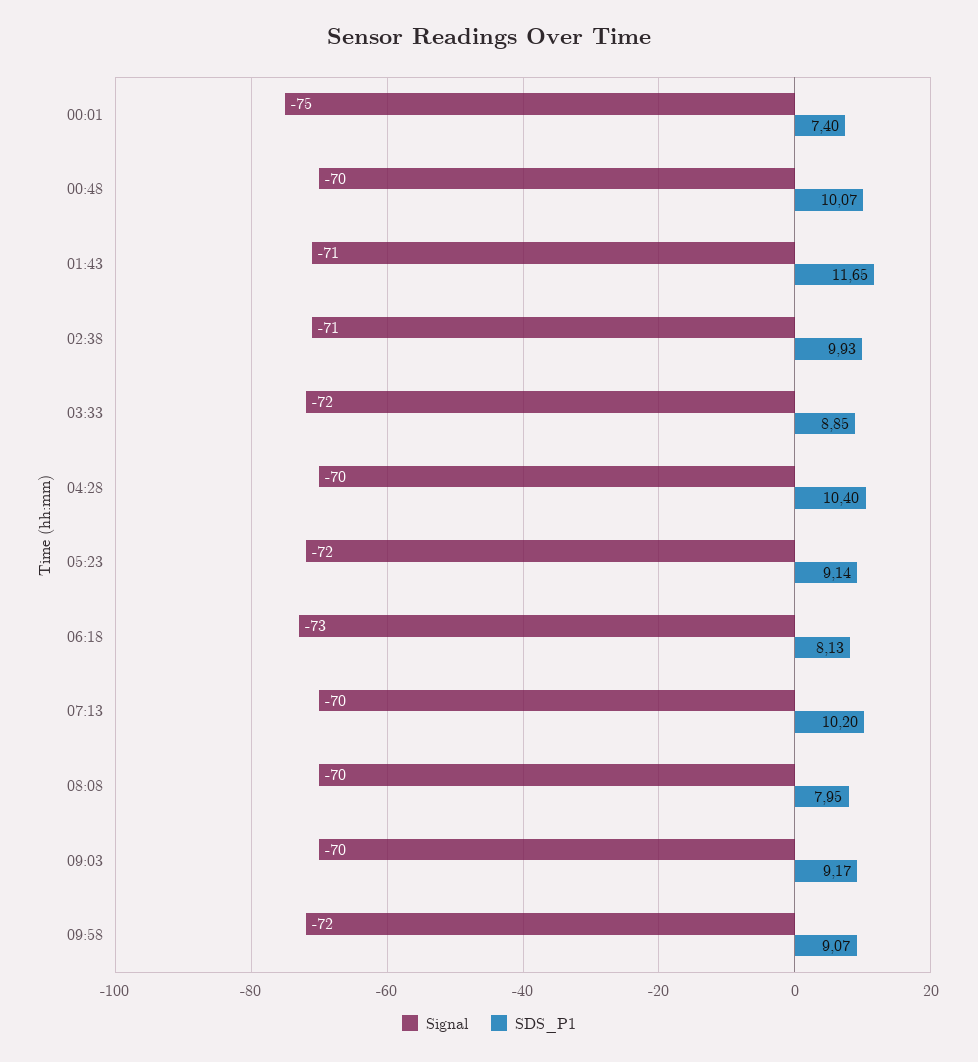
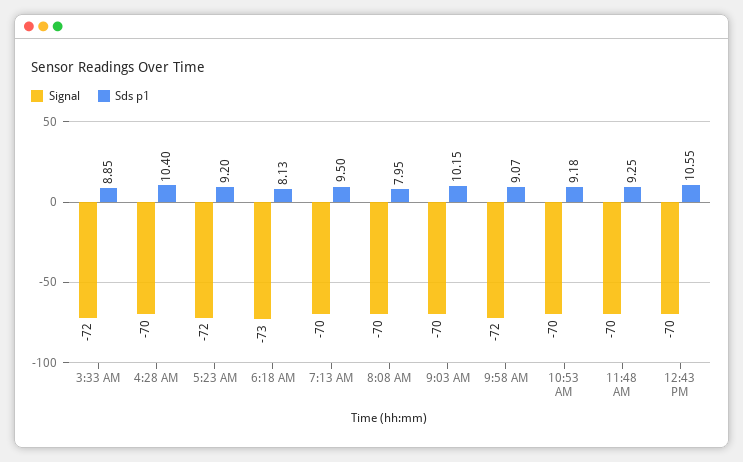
Signal, 00:01: -75 -> none
SDS_P1, 00:01: 7.4 -> none
Signal, 00:48: -70 -> none
SDS_P1, 00:48: 10.07 -> none
Signal, 01:43: -71 -> none
SDS_P1, 01:43: 11.65 -> none
Signal, 02:38: -71 -> none
SDS_P1, 02:38: 9.93 -> none
SDS_P1, 05:23: 9.14 -> 9.2
SDS_P1, 07:13: 10.2 -> 9.5
SDS_P1, 09:03: 9.17 -> 10.15
Signal, 10:53 AM: none -> -70
SDS_P1, 10:53 AM: none -> 9.18
Signal, 11:48 AM: none -> -70
SDS_P1, 11:48 AM: none -> 9.25
Signal, 12:43 PM: none -> -70
SDS_P1, 12:43 PM: none -> 10.55

